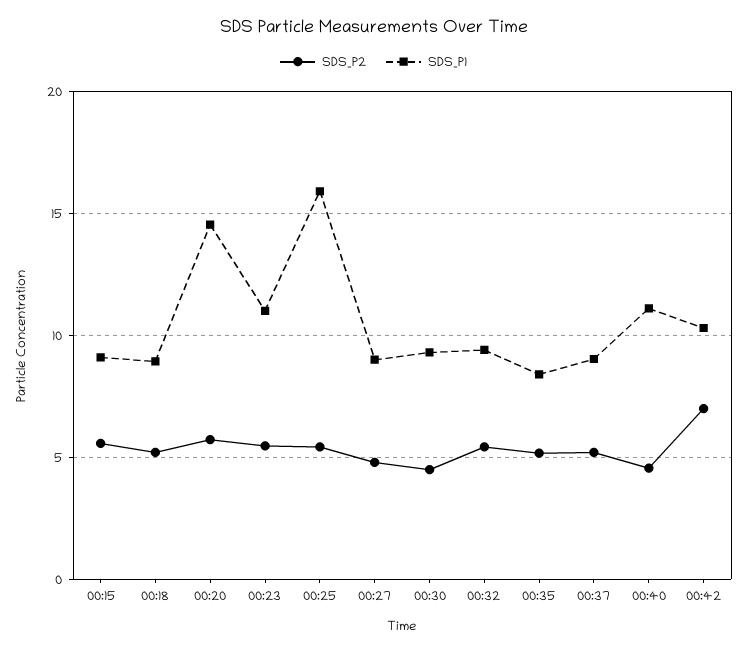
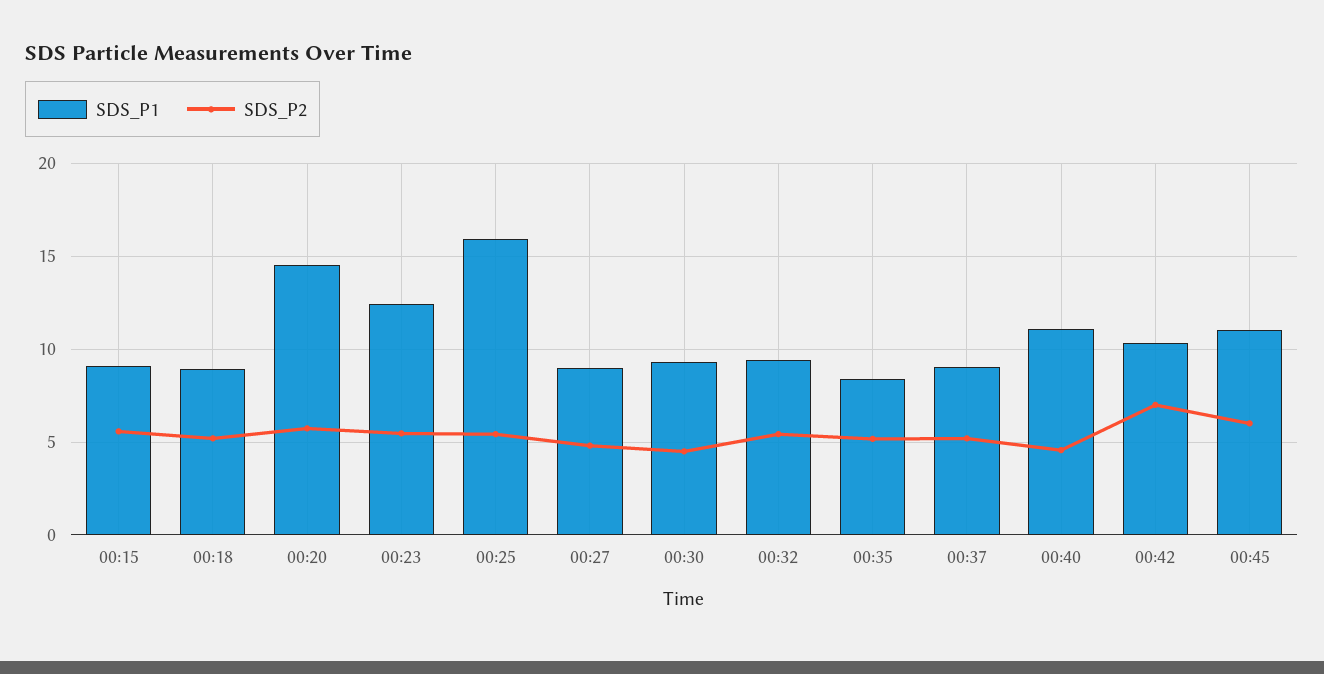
SDS_P1, 00:23: 11 -> 12.5
SDS_P1, 00:45: none -> 11
SDS_P2, 00:45: none -> 6

